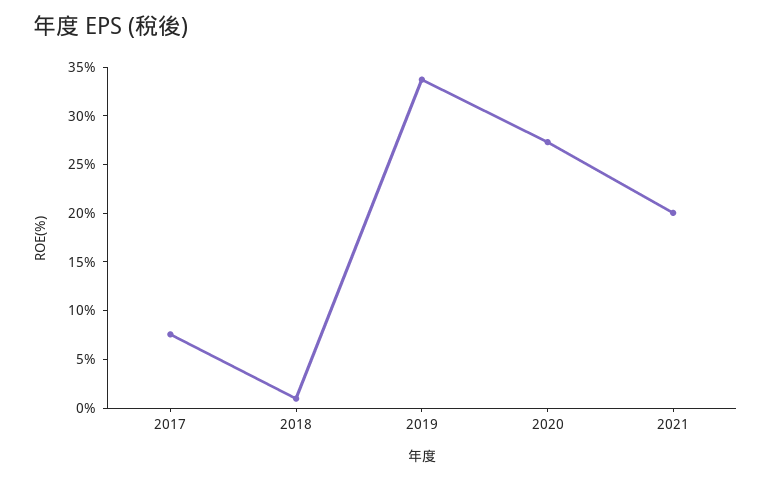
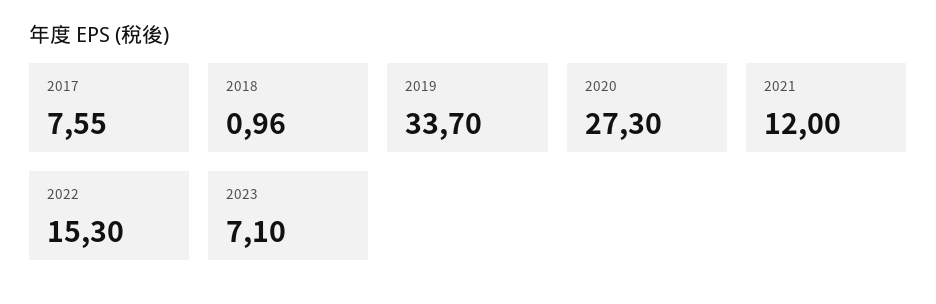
2021: 20 -> 12
2022: none -> 15.3
2023: none -> 7.1

